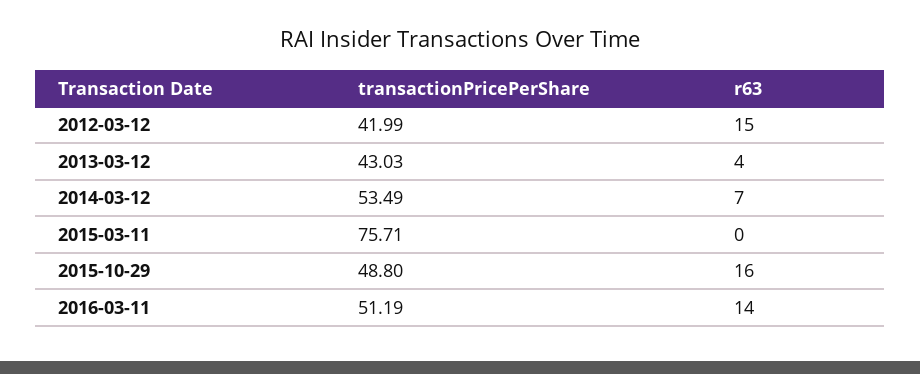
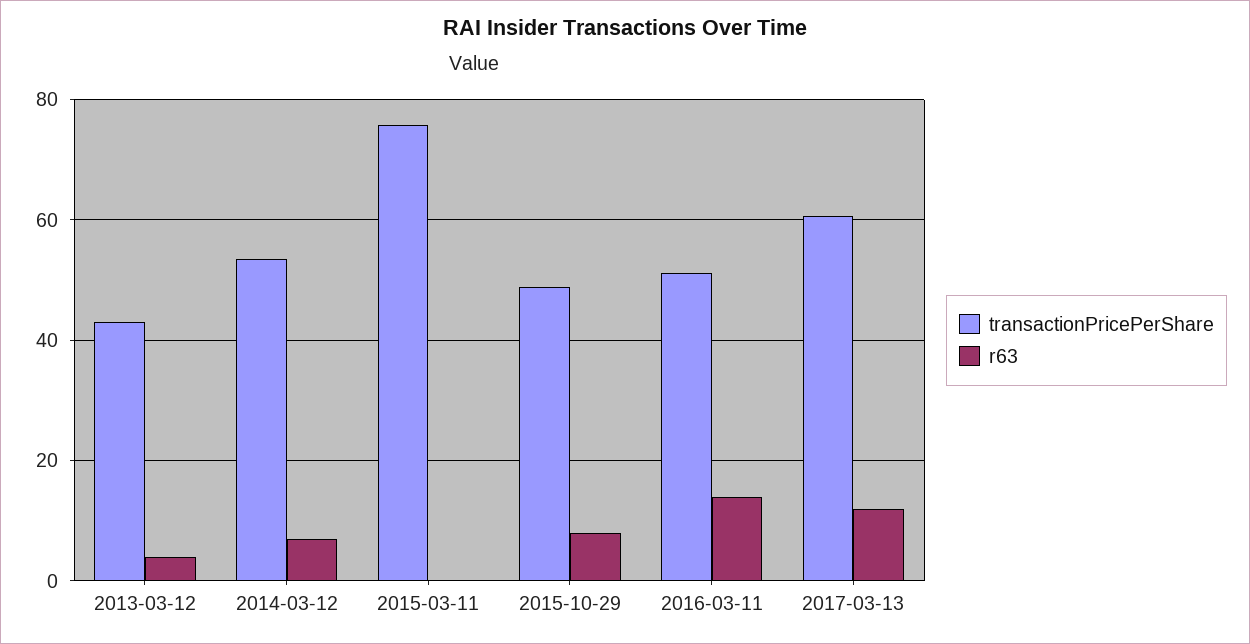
transactionPricePerShare, 2012-03-12: 41.99 -> none
r63, 2012-03-12: 15 -> none
r63, 2015-10-29: 16 -> 8
transactionPricePerShare, 2017-03-13: none -> 60
r63, 2017-03-13: none -> 12

